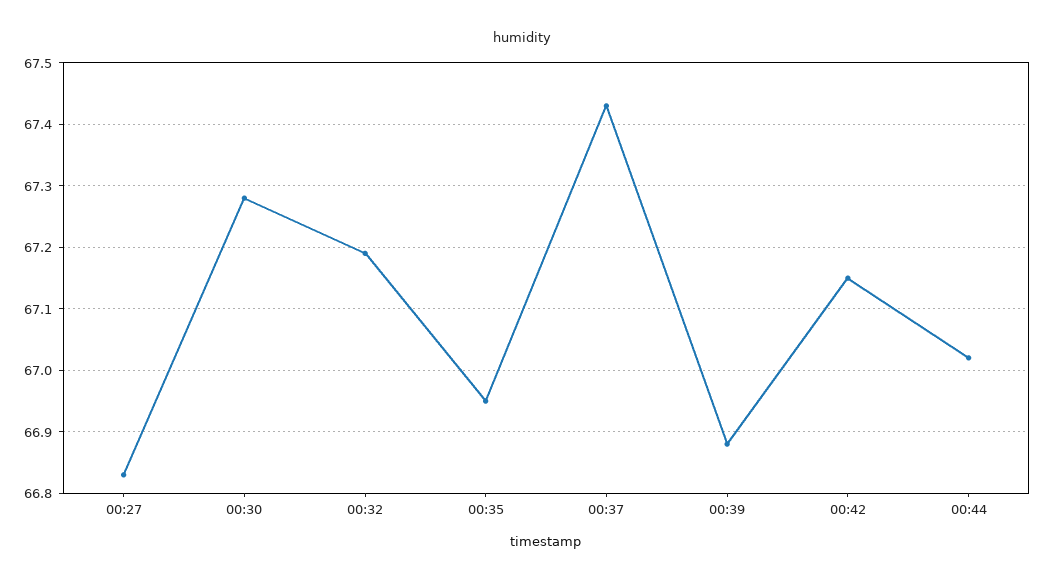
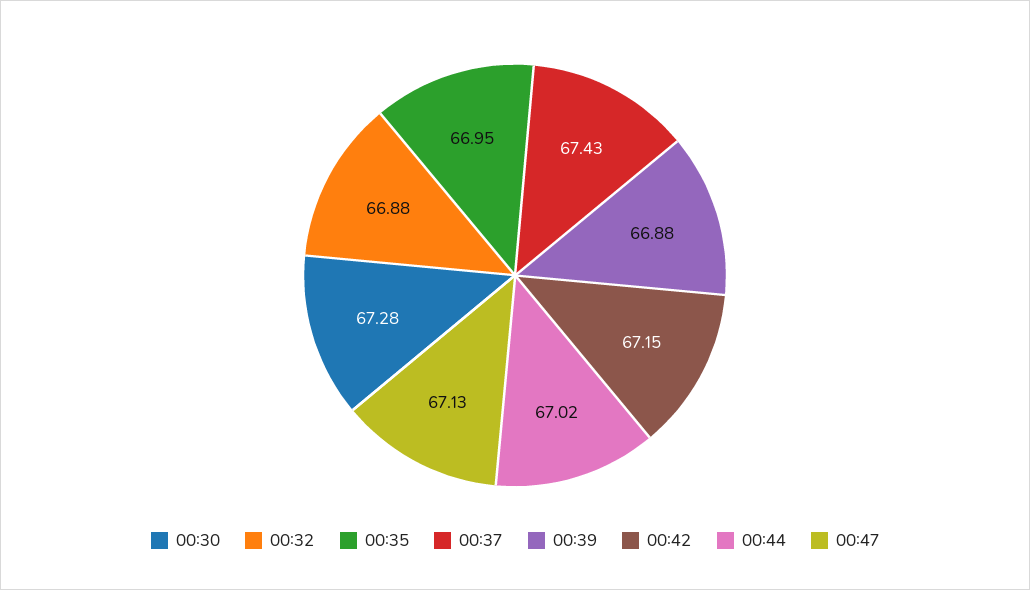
00:27: 66.83 -> none
00:32: 67.19 -> 66.88
00:47: none -> 67.13

